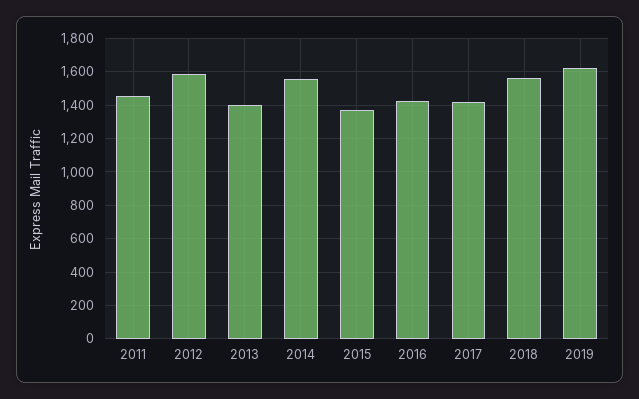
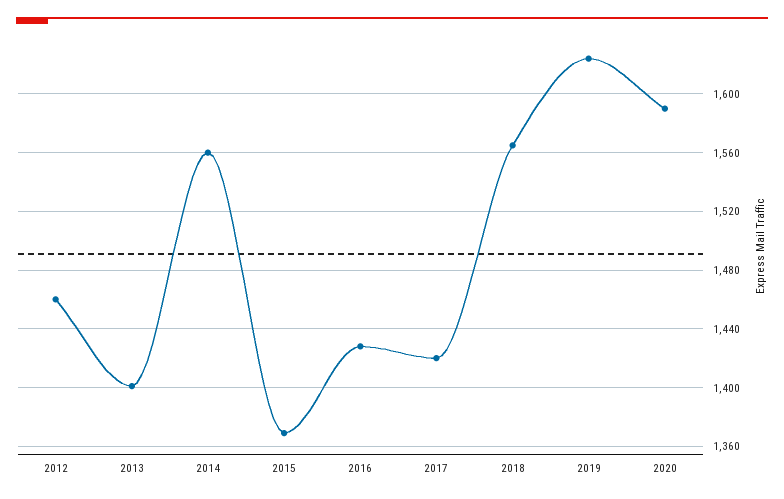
2011: 1450 -> none
2012: 1600 -> 1460
2020: none -> 1590

